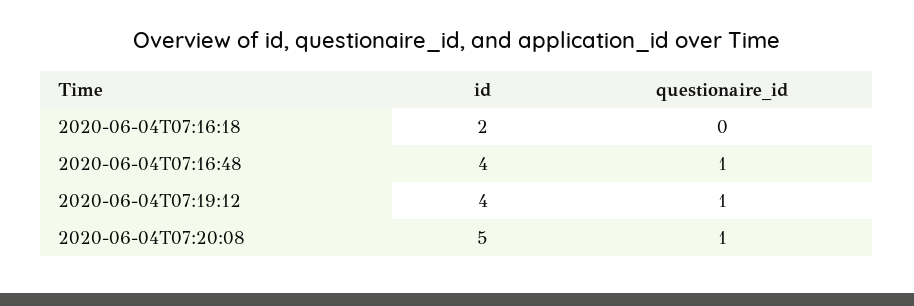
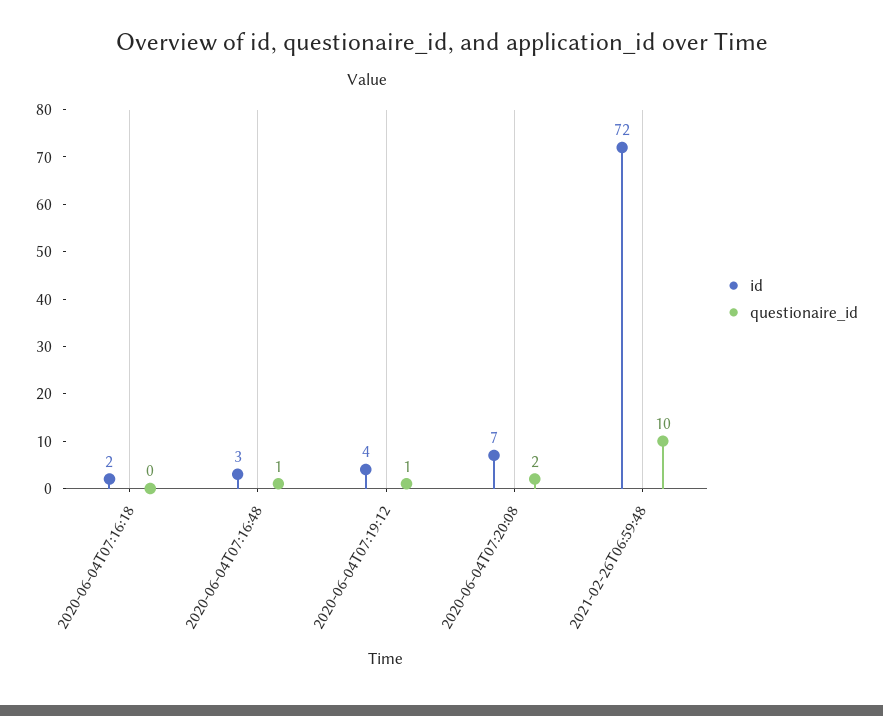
id, 2020-06-04T07:16:48: 4 -> 3
id, 2020-06-04T07:20:08: 5 -> 7
questionaire_id, 2020-06-04T07:20:08: 1 -> 2
id, 2021-02-26T06:59:48: none -> 72
questionaire_id, 2021-02-26T06:59:48: none -> 10

